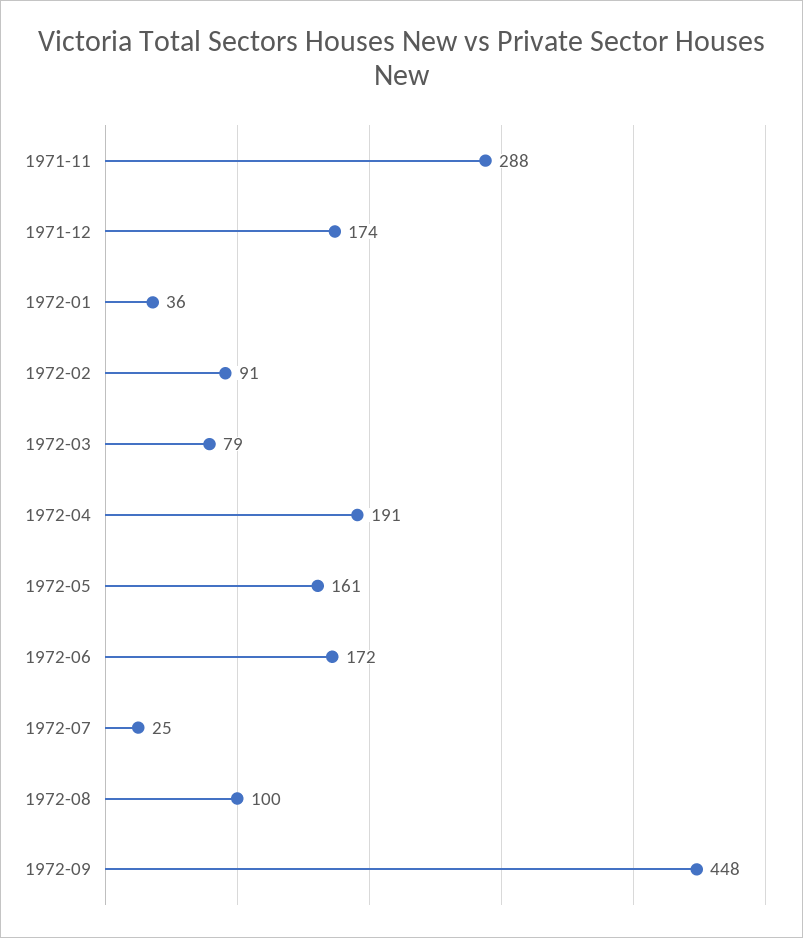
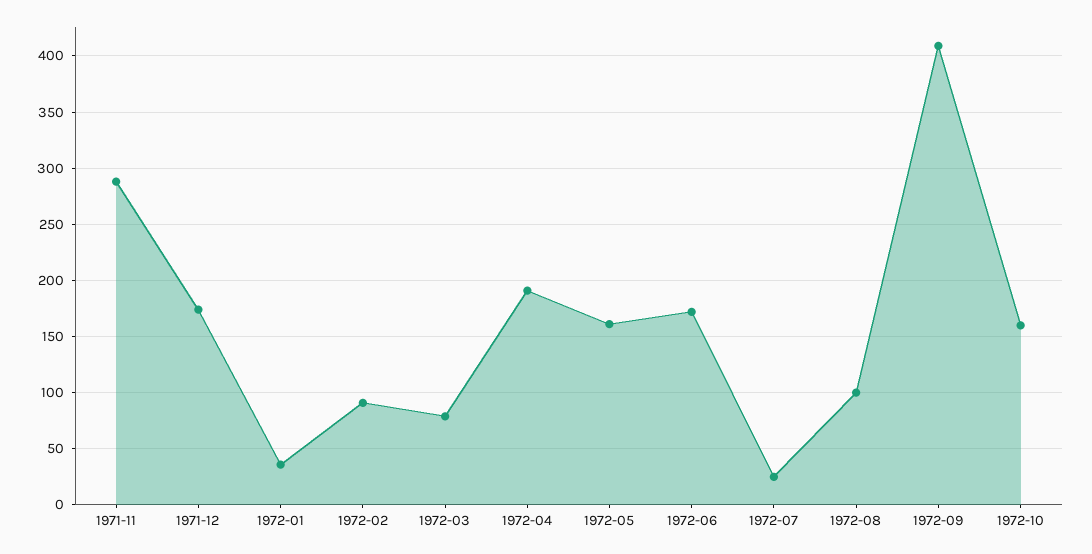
1972-09: 448 -> 410
1972-10: none -> 160

